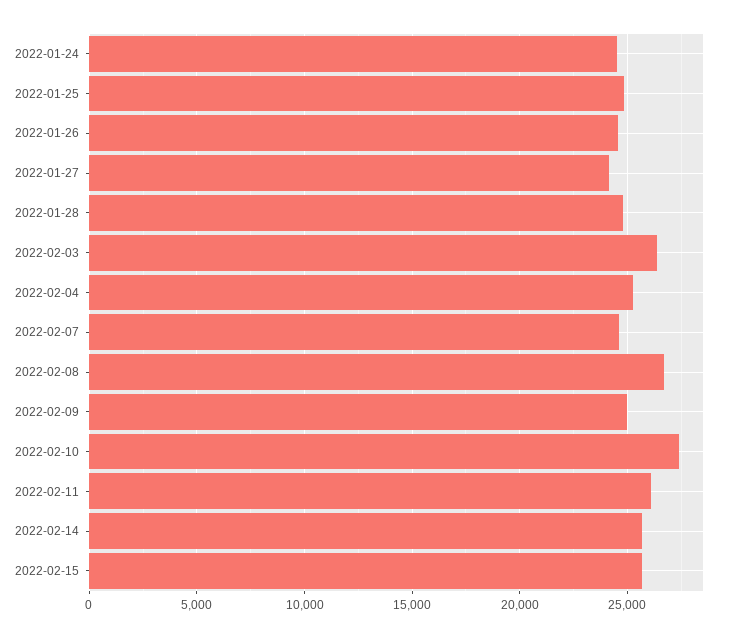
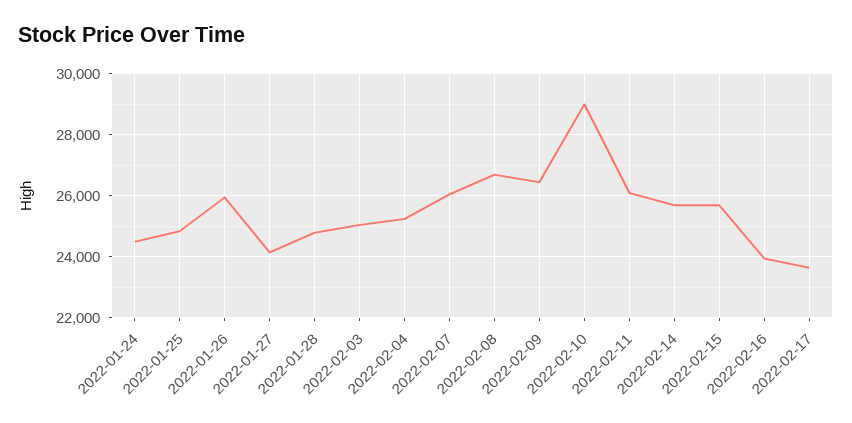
2022-01-26: 24500 -> 26000
2022-02-03: 26500 -> 25000
2022-02-07: 24500 -> 26000
2022-02-09: 25000 -> 26400
2022-02-10: 27500 -> 29000
2022-02-16: none -> 24000
2022-02-17: none -> 23600

